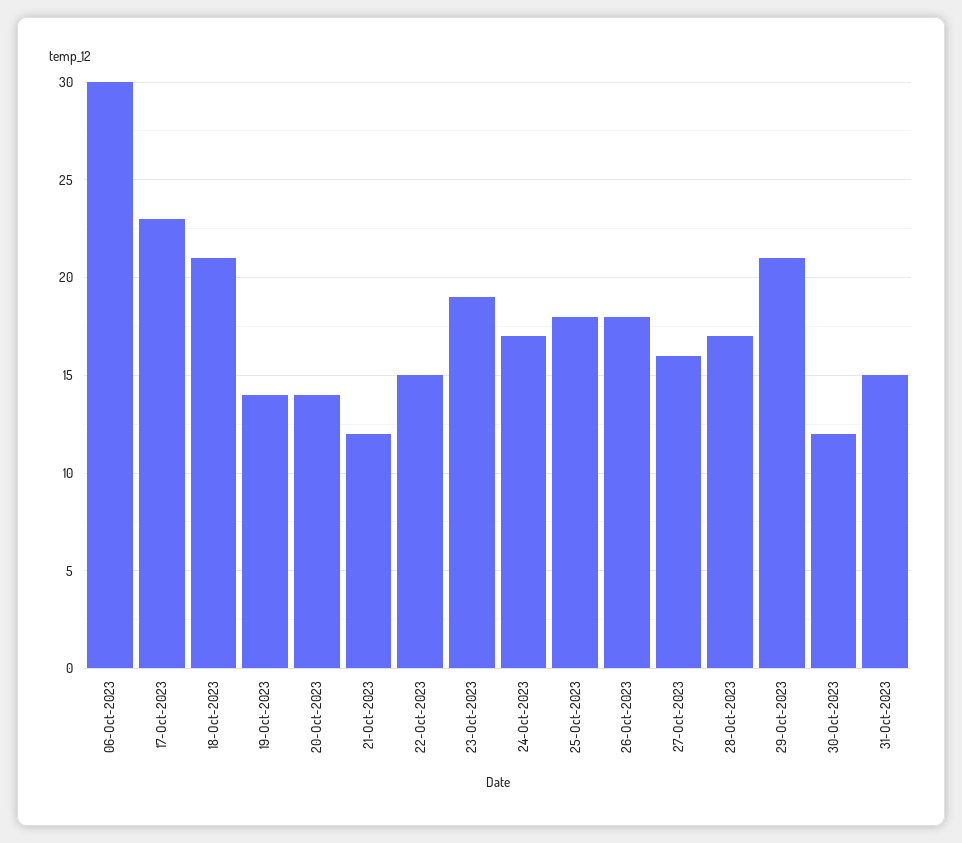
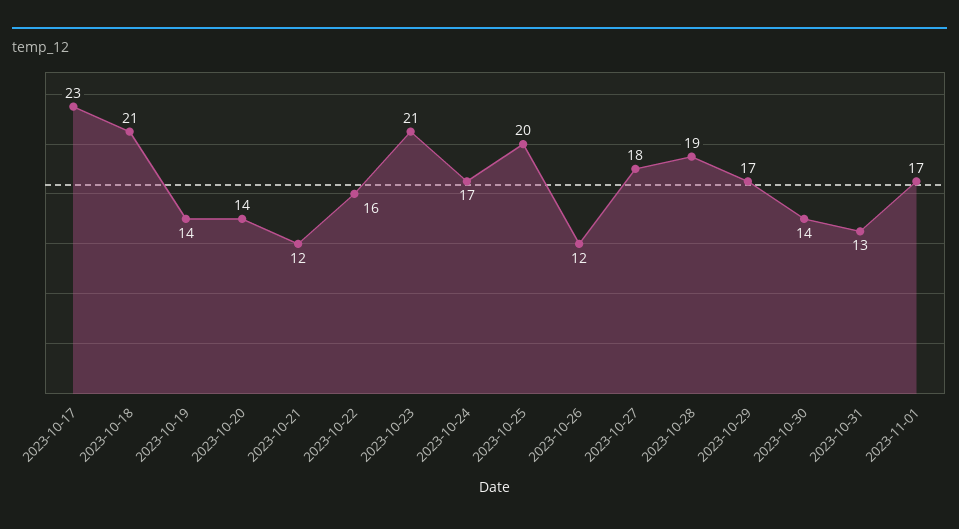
06-Oct-2023: 30 -> none
22-Oct-2023: 15 -> 16
23-Oct-2023: 19 -> 21
25-Oct-2023: 18 -> 20
26-Oct-2023: 18 -> 12
27-Oct-2023: 16 -> 18
28-Oct-2023: 17 -> 19
29-Oct-2023: 21 -> 17
30-Oct-2023: 12 -> 14
31-Oct-2023: 15 -> 13
2023-11-01: none -> 17

